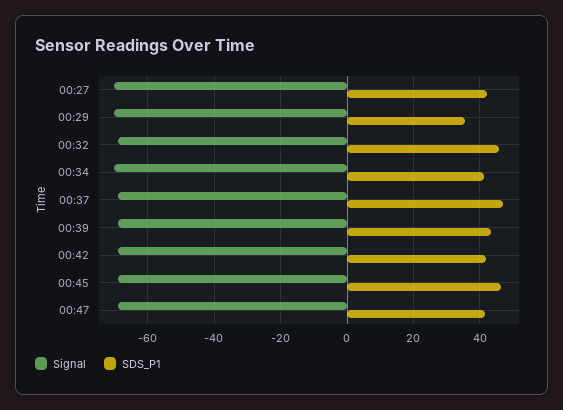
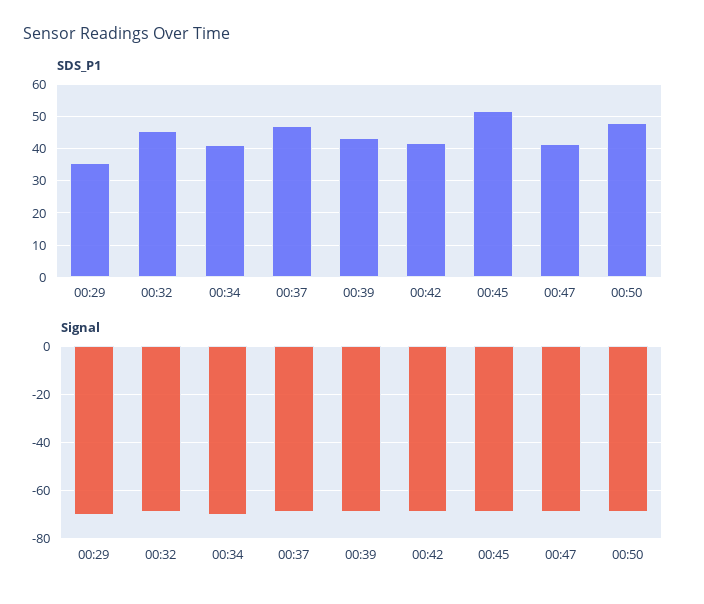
Signal, 00:27: -70 -> none
SDS_P1, 00:27: 42 -> none
SDS_P1, 00:45: 46 -> 52
SDS_P1, 00:50: none -> 48
Signal, 00:50: none -> -70

